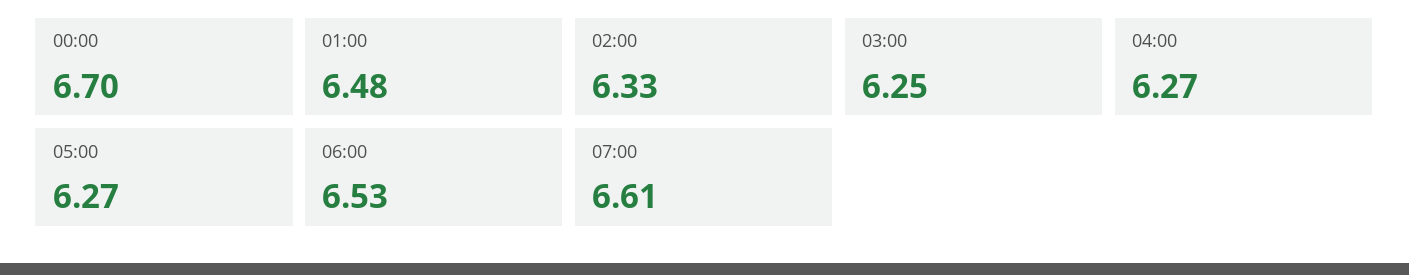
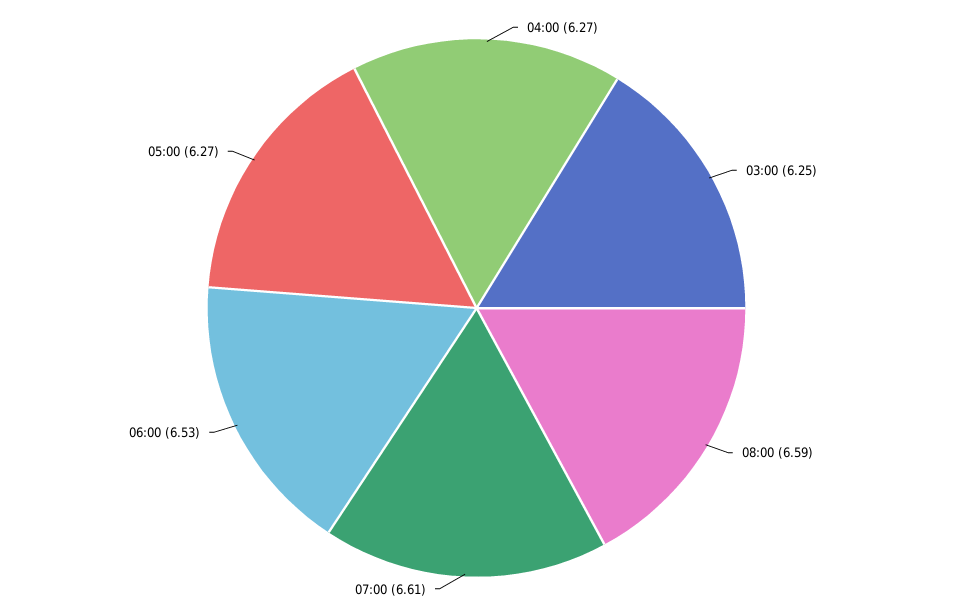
00:00: 6.7 -> none
01:00: 6.48 -> none
02:00: 6.33 -> none
08:00: none -> 6.59

